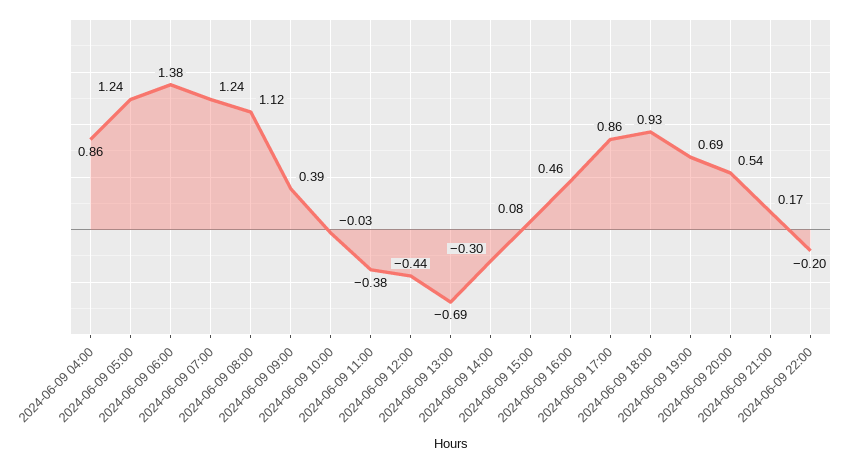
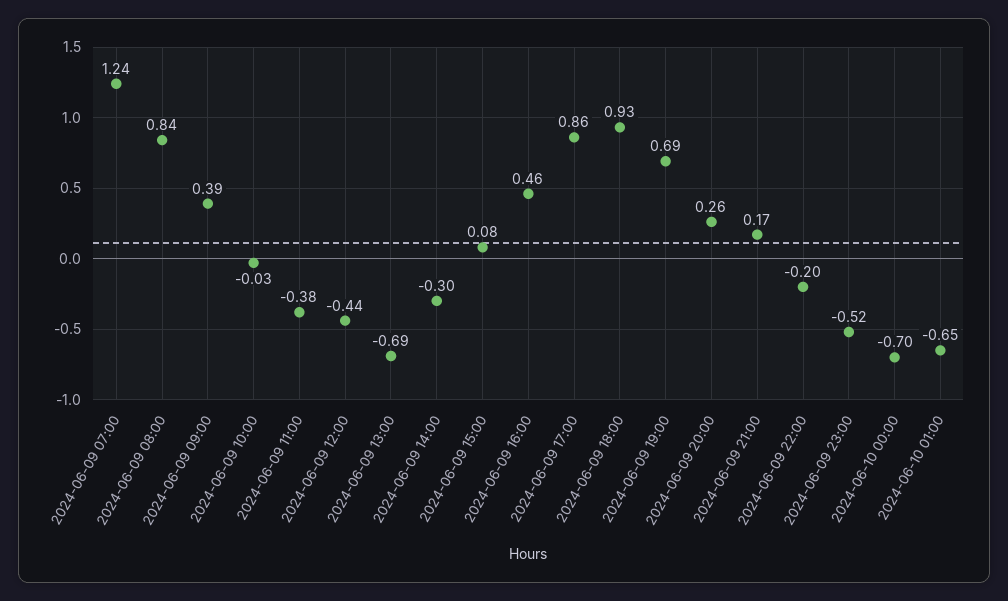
2024-06-09 04:00: 0.86 -> none
2024-06-09 05:00: 1.24 -> none
2024-06-09 06:00: 1.38 -> none
2024-06-09 08:00: 1.12 -> 0.84
2024-06-09 20:00: 0.54 -> 0.26
2024-06-09 23:00: none -> -0.52
2024-06-10 00:00: none -> -0.7
2024-06-10 01:00: none -> -0.65

